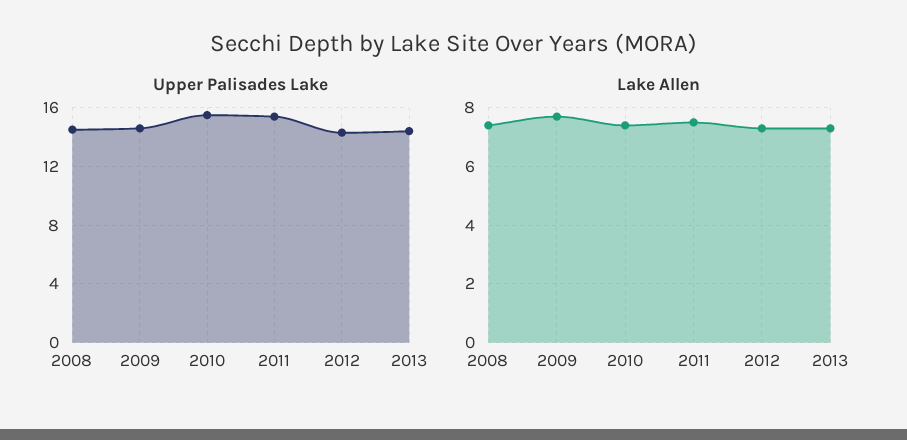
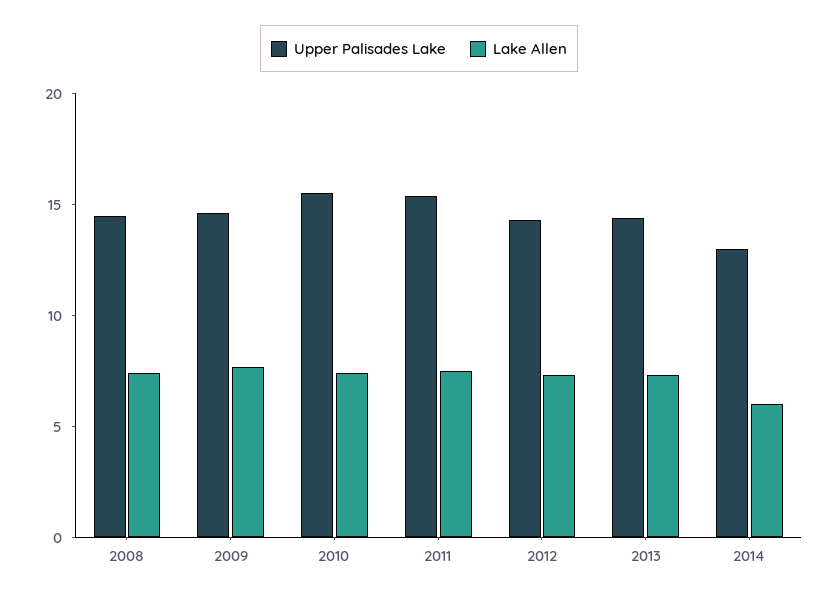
Upper Palisades Lake, 2014: none -> 13
Lake Allen, 2014: none -> 6

